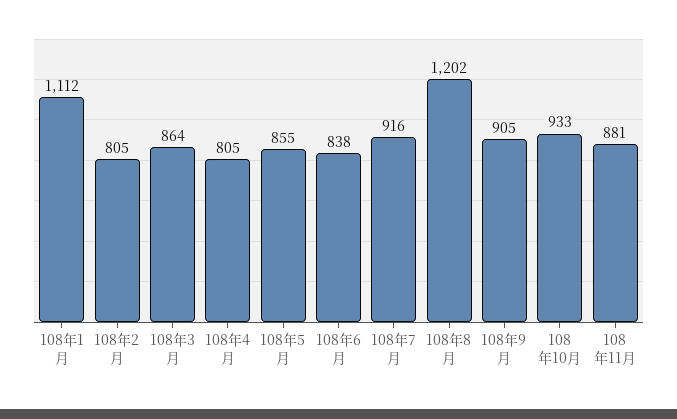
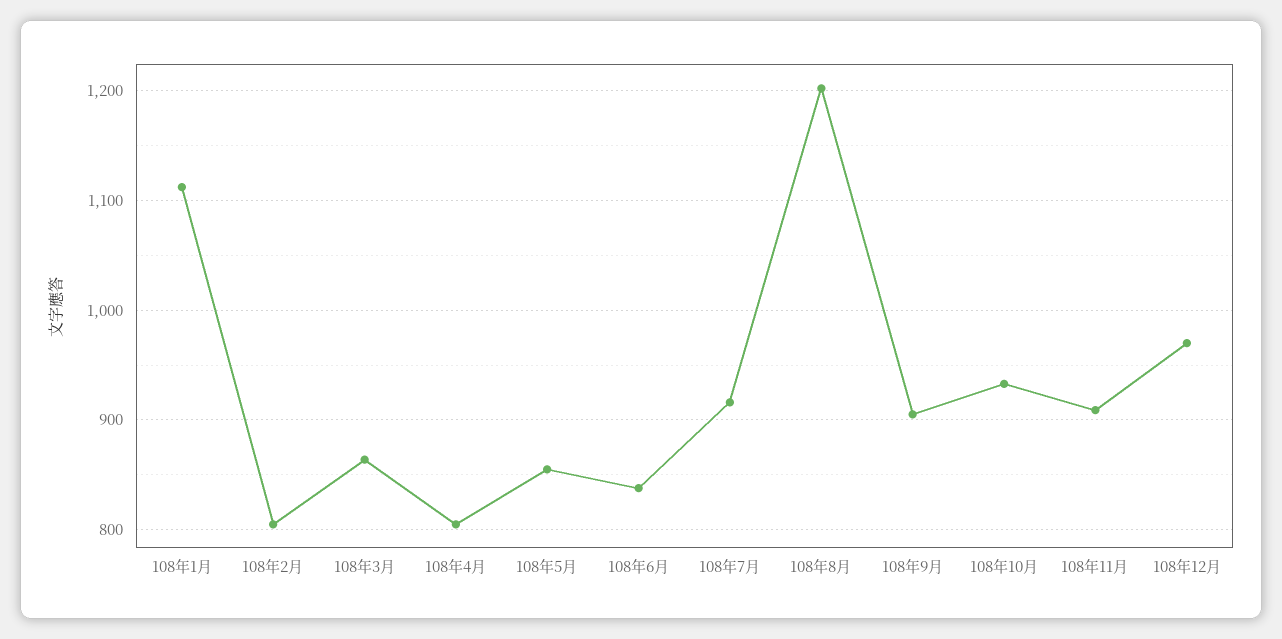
108年11月: 881 -> 910
108年12月: none -> 970

